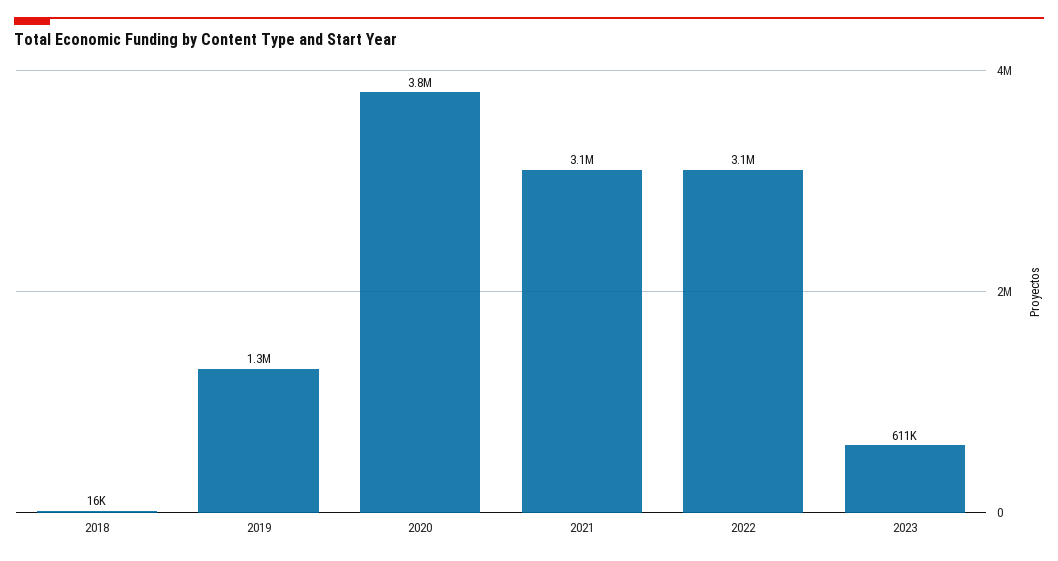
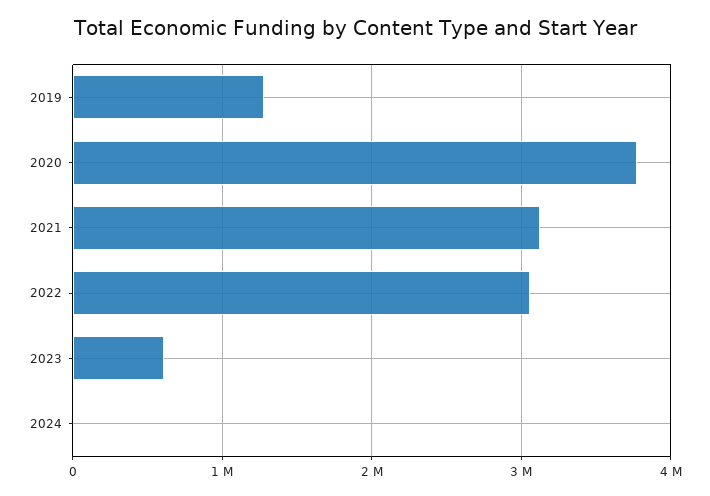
2018: 16000 -> none
2024: none -> 0

